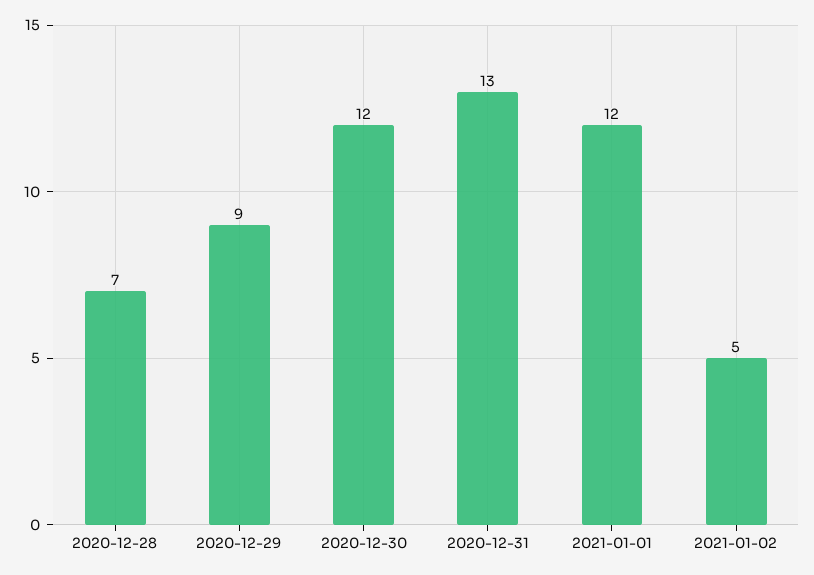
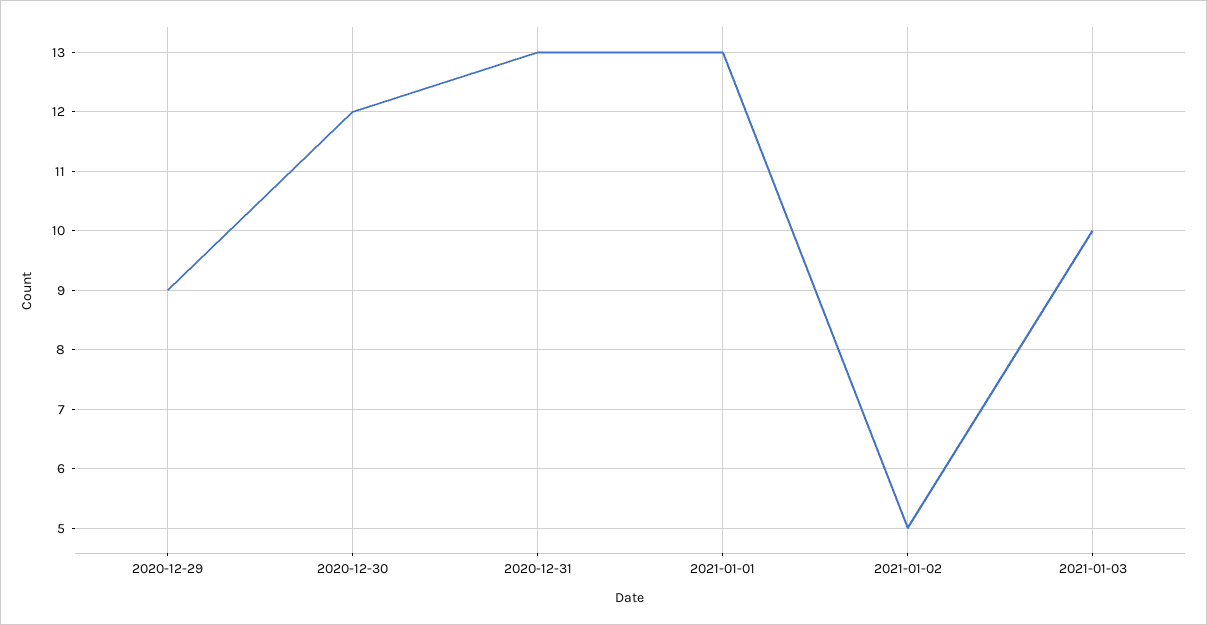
2020-12-28: 7 -> none
2021-01-01: 12 -> 13
2021-01-03: none -> 10

